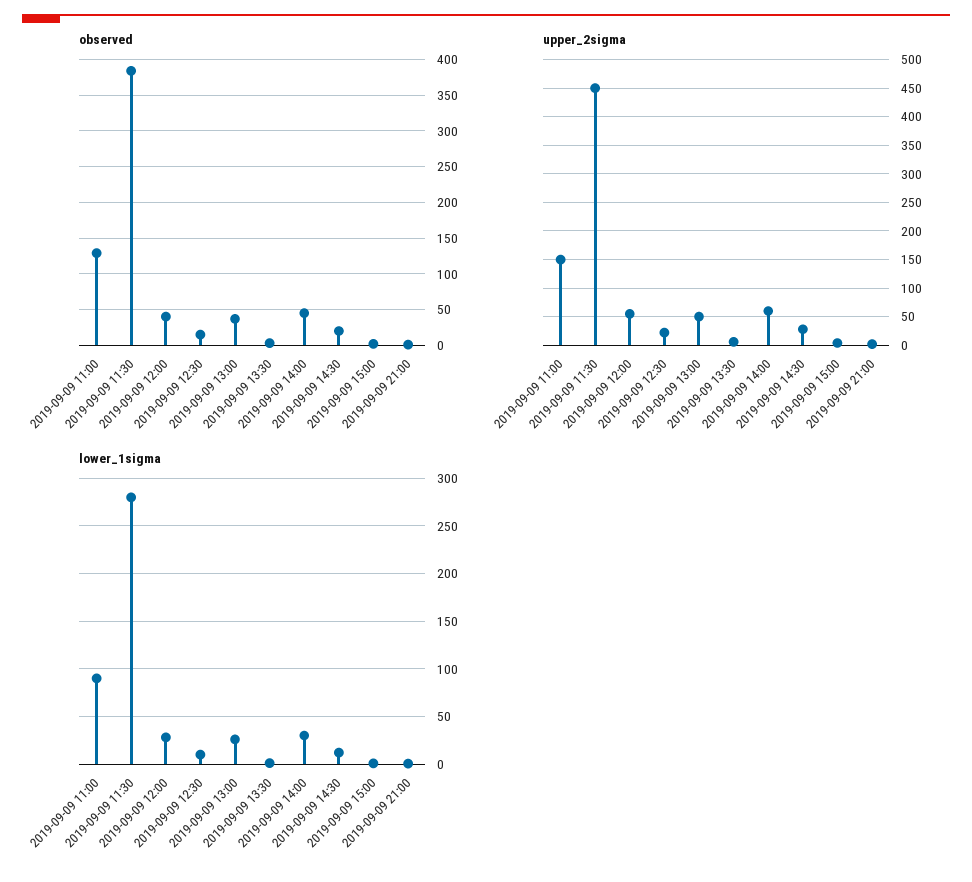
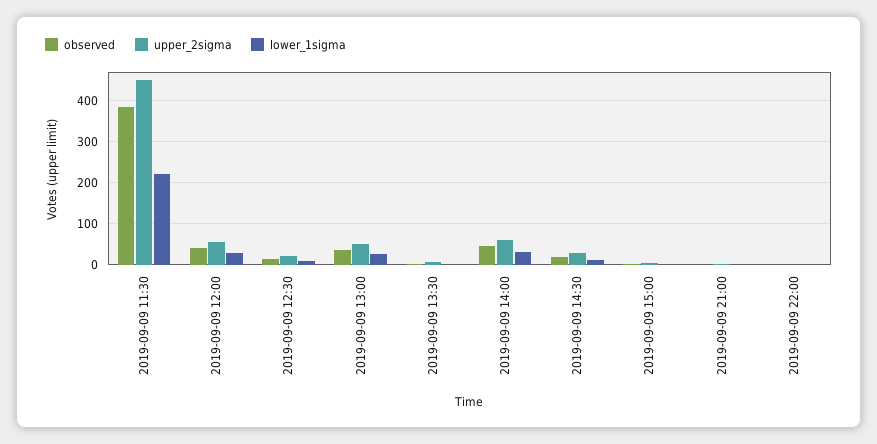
observed, 2019-09-09 11:00: 130 -> none
upper_2sigma, 2019-09-09 11:00: 150 -> none
lower_1sigma, 2019-09-09 11:00: 90 -> none
lower_1sigma, 2019-09-09 11:30: 280 -> 220
observed, 2019-09-09 22:00: none -> 0
upper_2sigma, 2019-09-09 22:00: none -> 0
lower_1sigma, 2019-09-09 22:00: none -> 0

